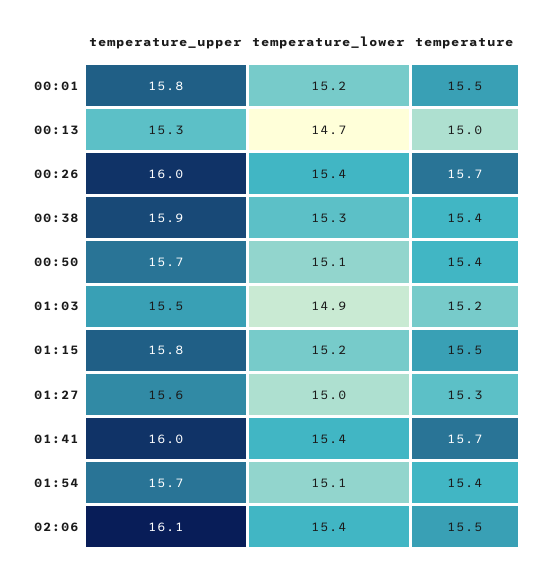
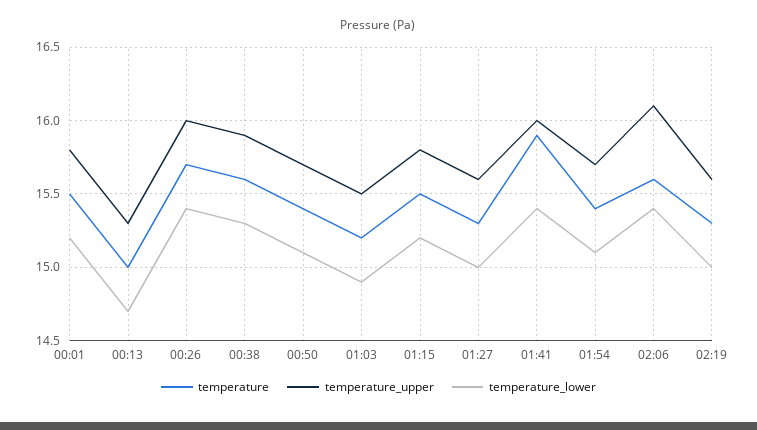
temperature, 00:38: 15.4 -> 15.6
temperature, 01:41: 15.7 -> 15.9
temperature, 02:06: 15.5 -> 15.6
temperature, 02:19: none -> 15.3
temperature_upper, 02:19: none -> 15.6
temperature_lower, 02:19: none -> 15

